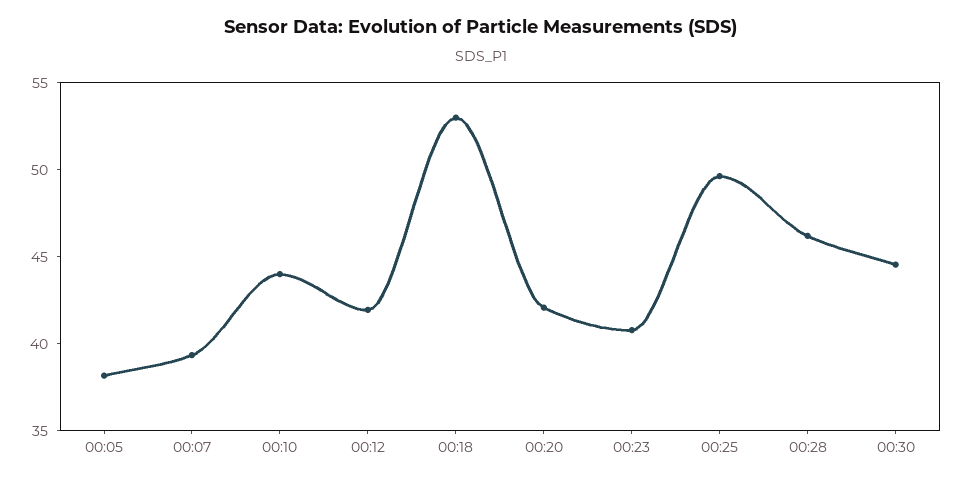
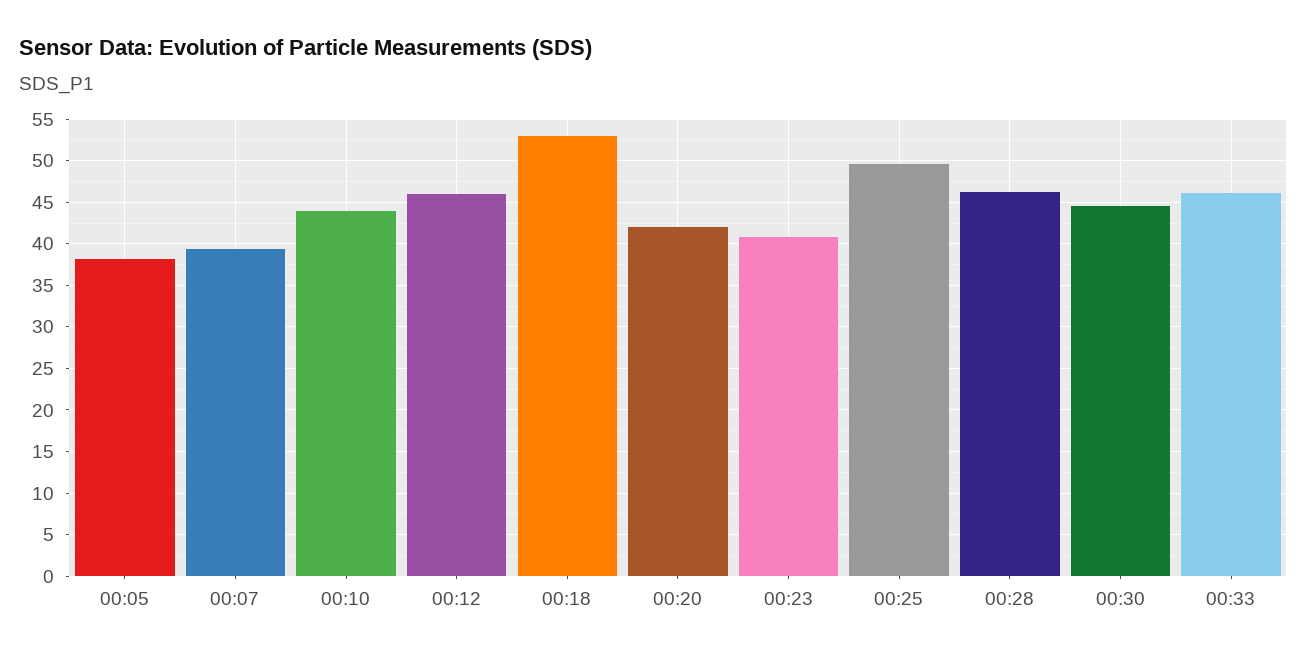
00:12: 42 -> 46
00:33: none -> 46

